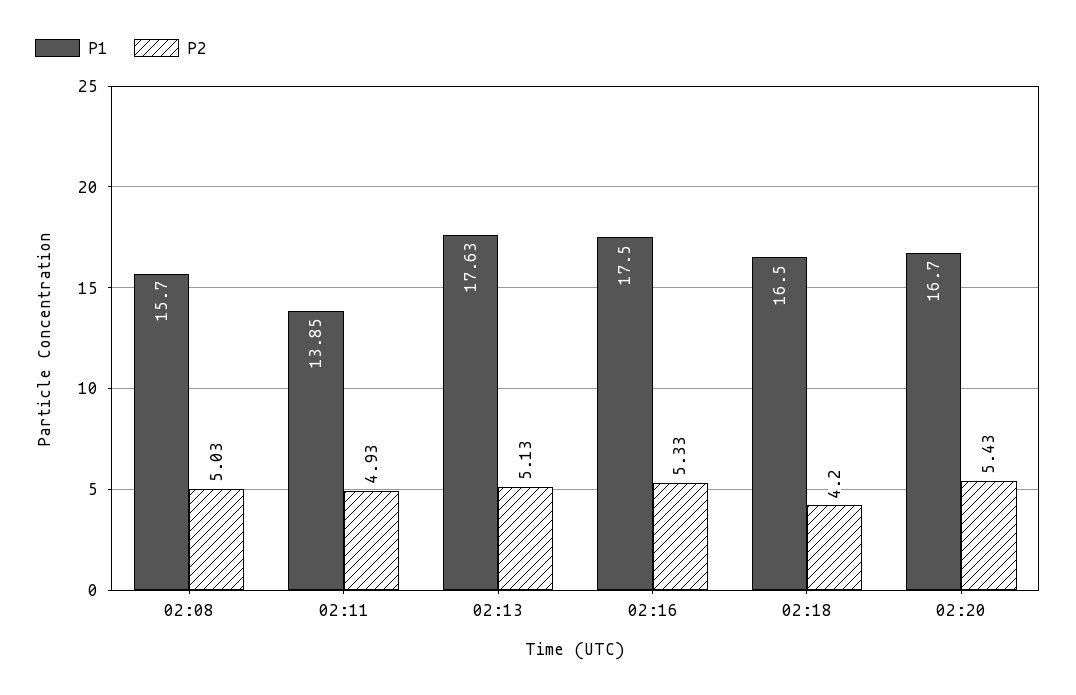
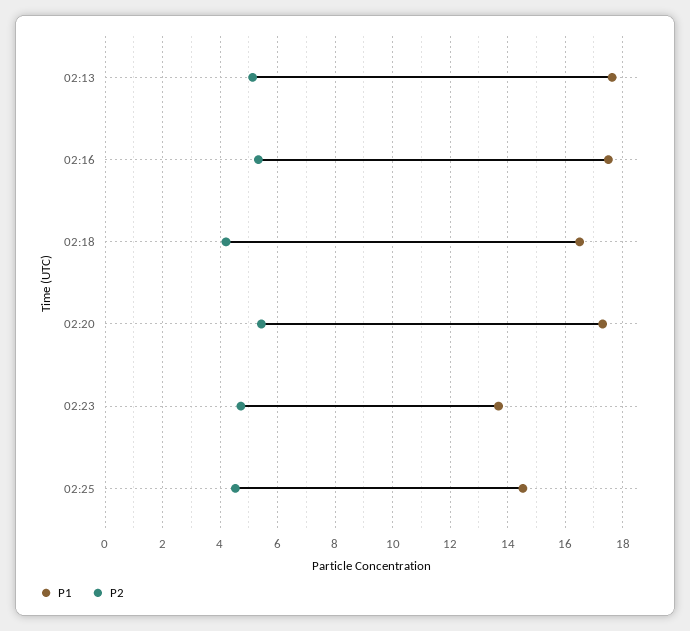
P1, 02:08: 15.7 -> none
P2, 02:08: 5.03 -> none
P1, 02:11: 13.85 -> none
P2, 02:11: 4.93 -> none
P1, 02:20: 16.7 -> 17.25
P1, 02:23: none -> 13.75
P2, 02:23: none -> 4.75
P1, 02:25: none -> 14.5
P2, 02:25: none -> 4.5

